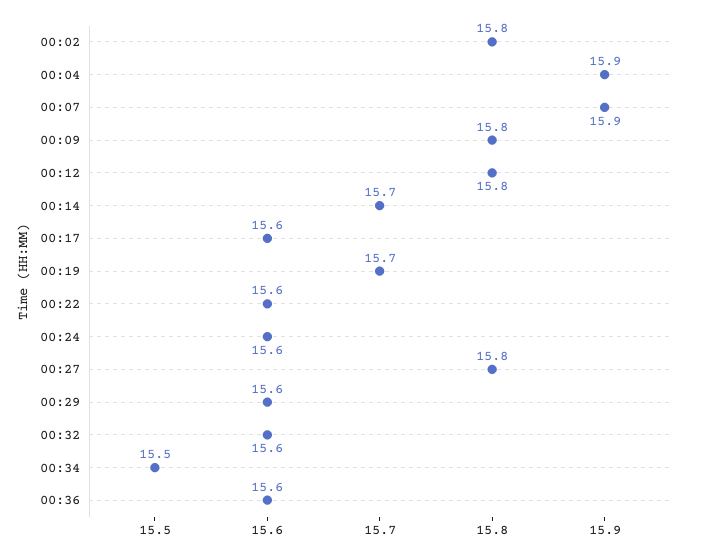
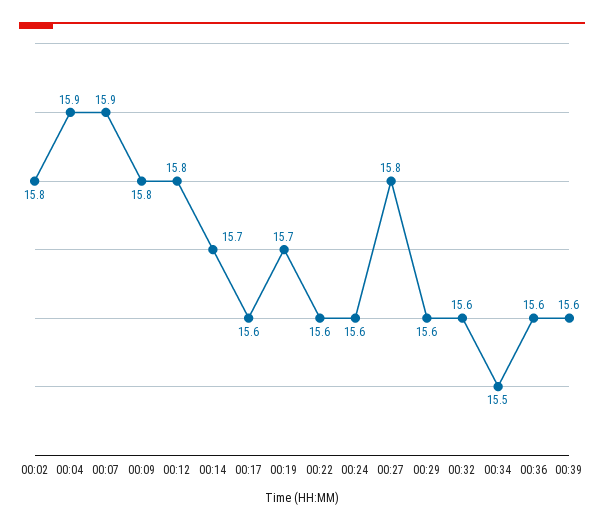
00:39: none -> 15.6

